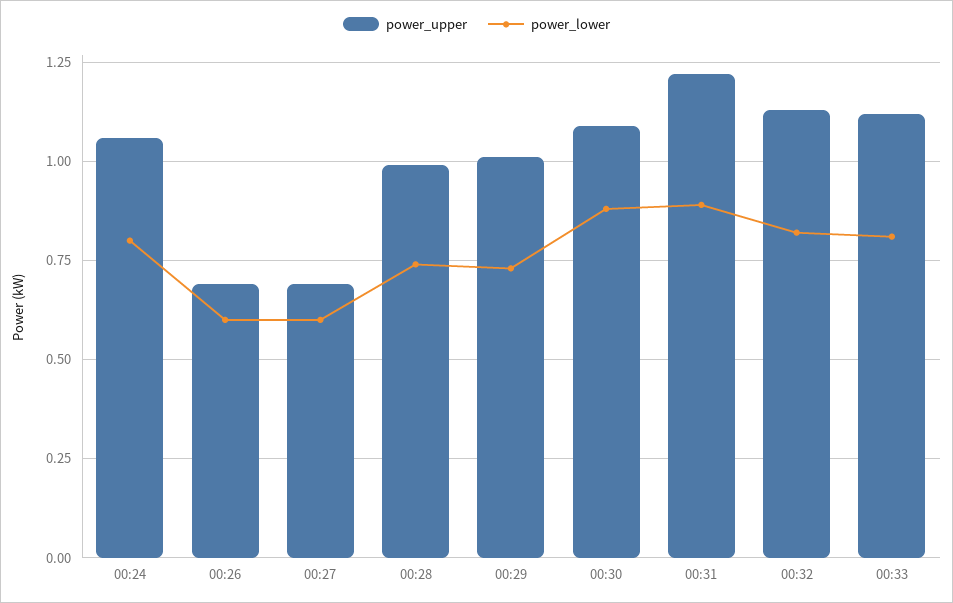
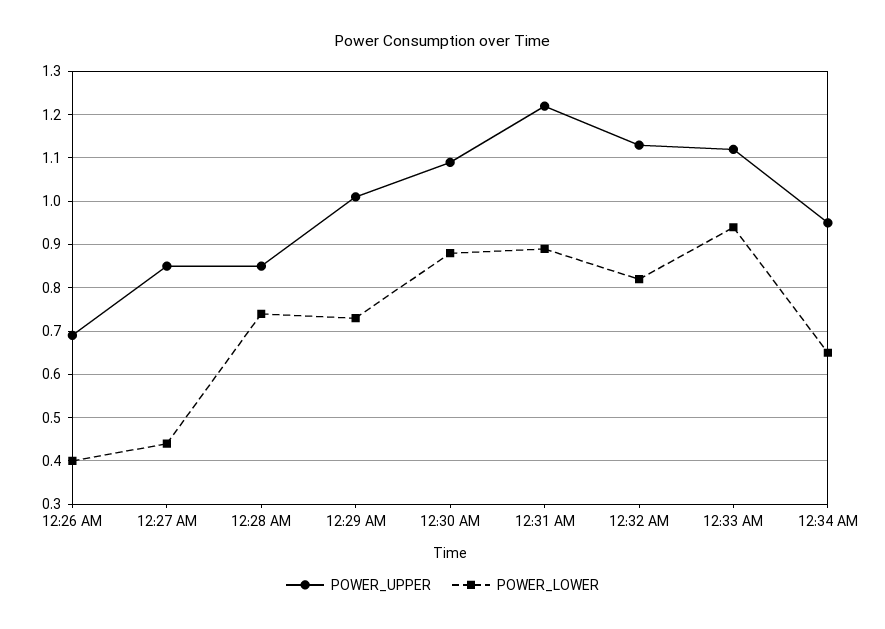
power_upper, 00:24: 1.05 -> none
power_lower, 00:24: 0.8 -> none
power_lower, 00:26: 0.6 -> 0.4
power_upper, 00:27: 0.7 -> 0.85
power_lower, 00:27: 0.6 -> 0.45
power_upper, 00:28: 1 -> 0.85
power_lower, 00:33: 0.8 -> 0.95
power_upper, 12:34 AM: none -> 0.95
power_lower, 12:34 AM: none -> 0.65

